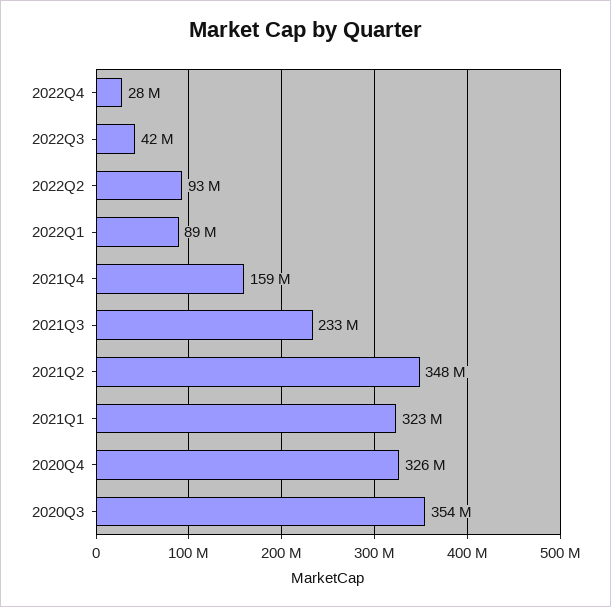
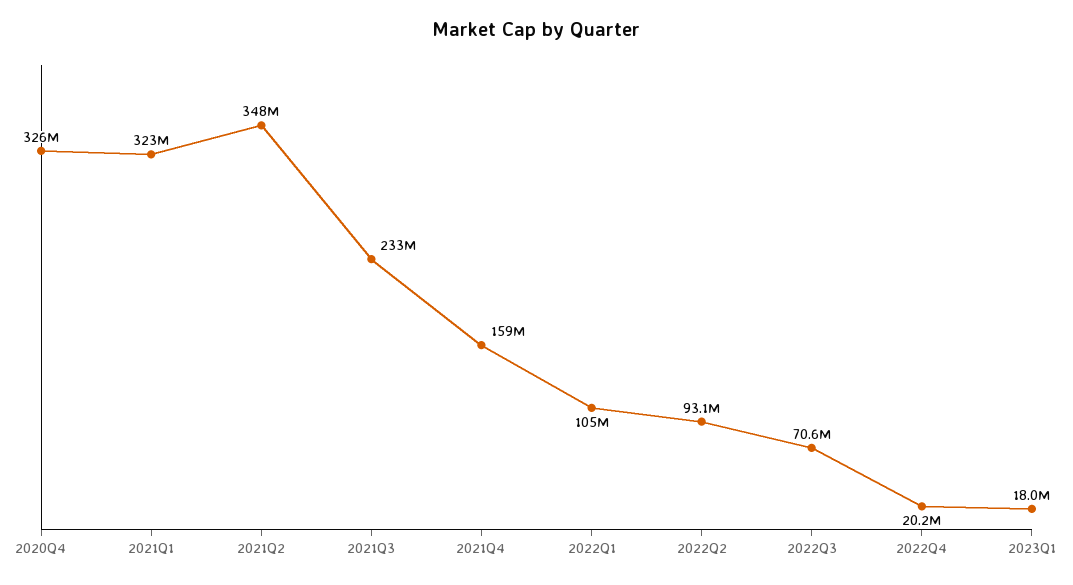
2022Q4: 28000000 -> 20200000
2022Q3: 42000000 -> 70600000
2022Q1: 89000000 -> 105000000
2020Q3: 354000000 -> none
2023Q1: none -> 18000000

